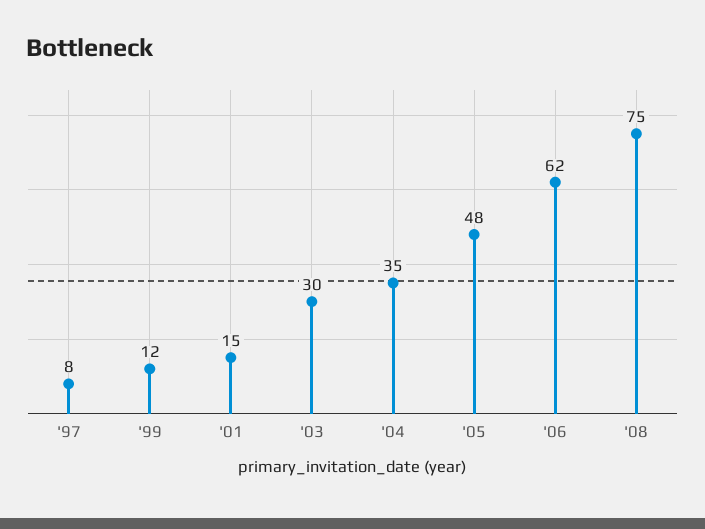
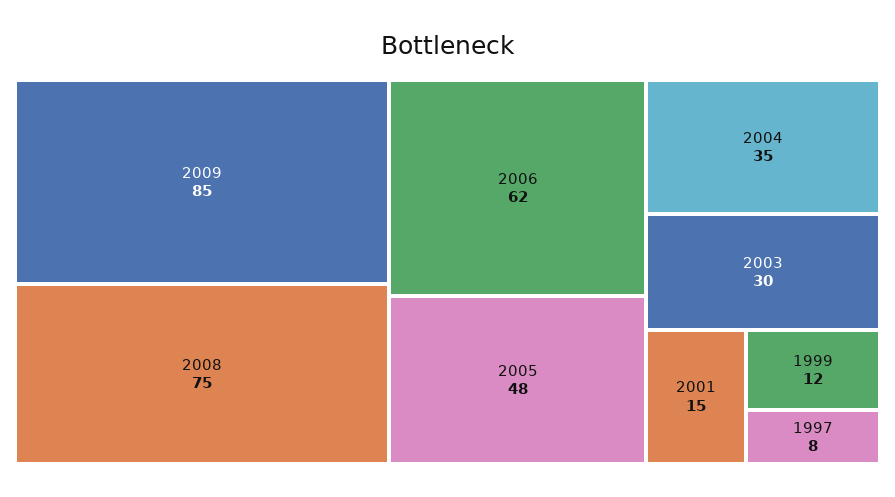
2009: none -> 85

